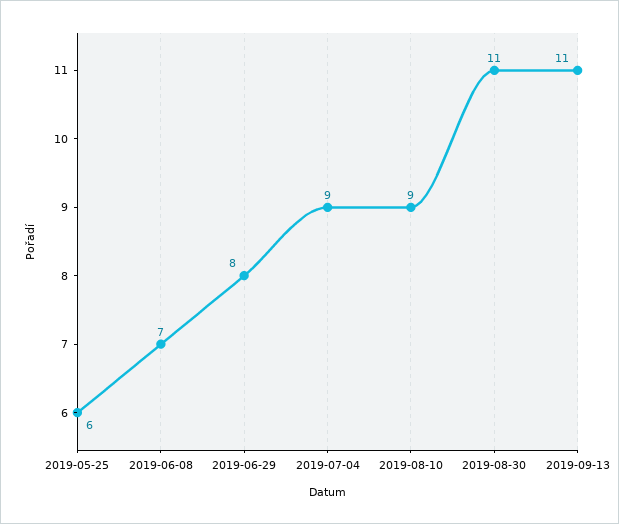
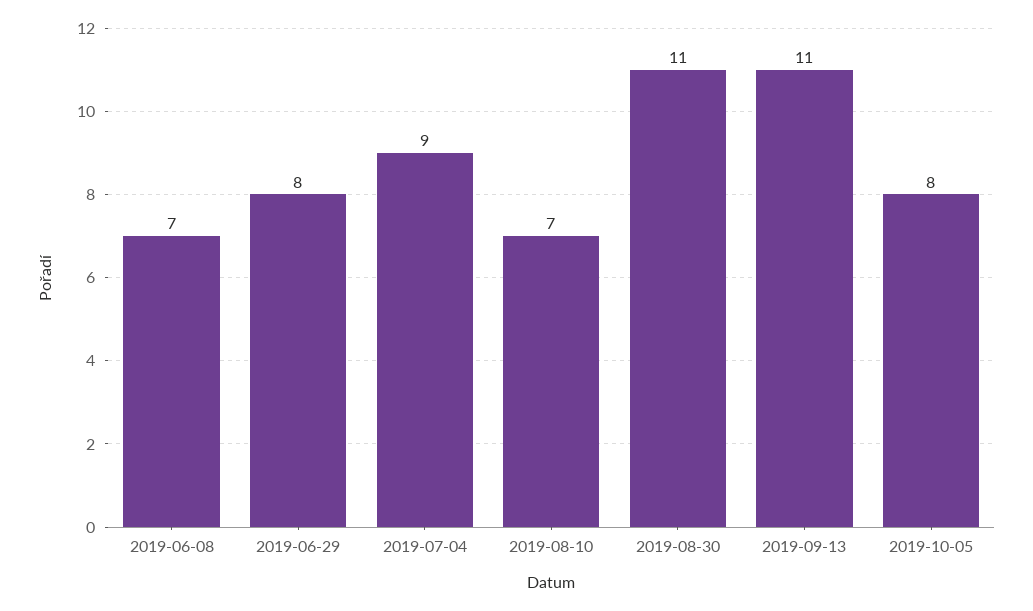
2019-05-25: 6 -> none
2019-08-10: 9 -> 7
2019-10-05: none -> 8

